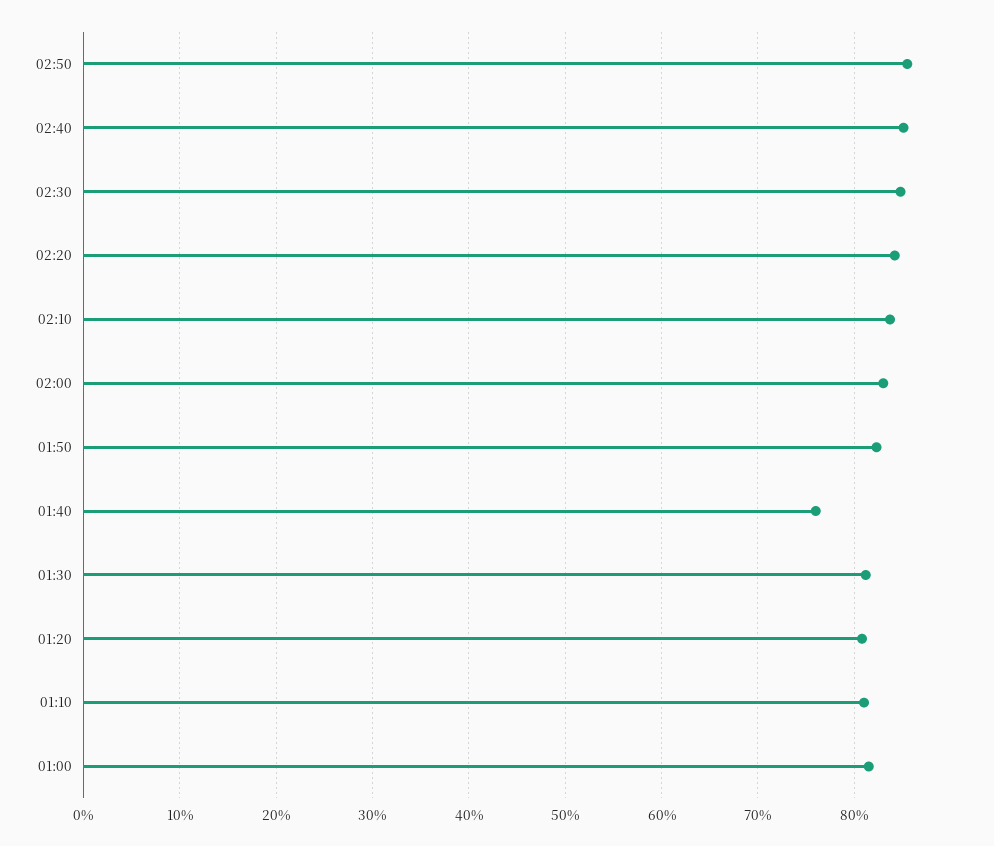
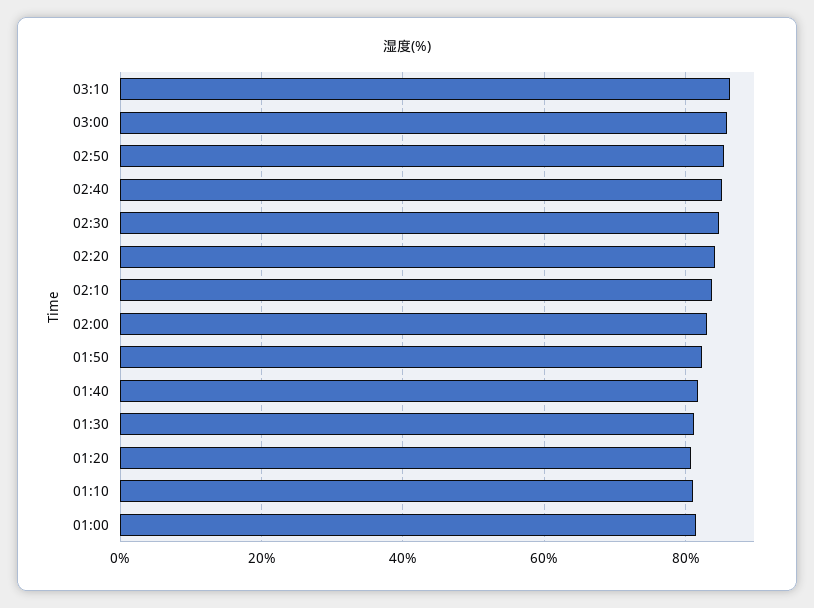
01:40: 76 -> 82
03:10: none -> 86
03:00: none -> 86

